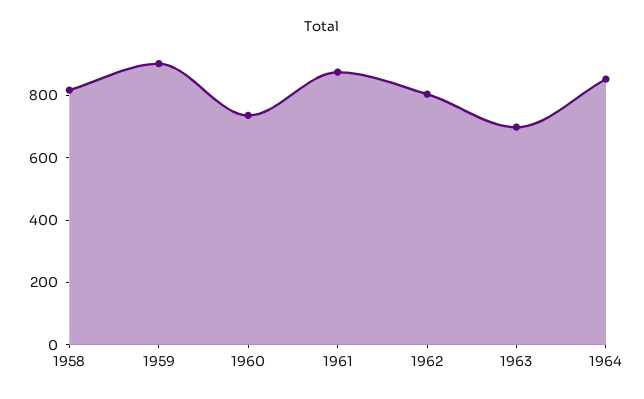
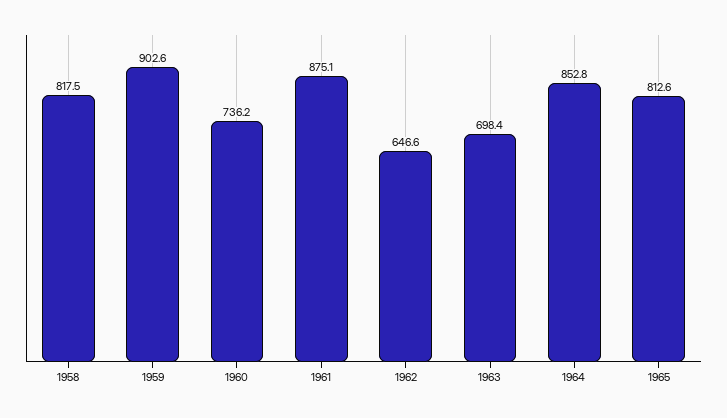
1962: 800 -> 646.6
1965: none -> 812.6

